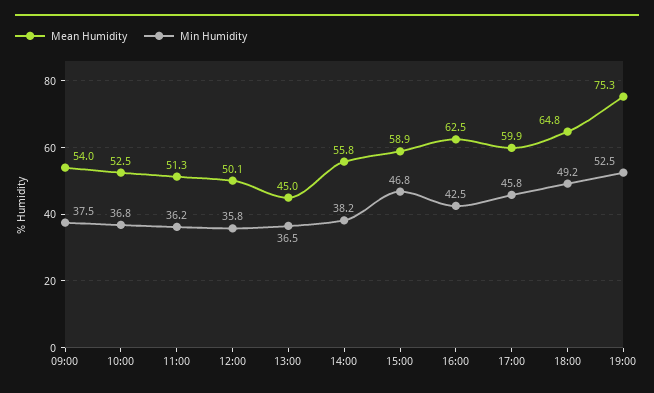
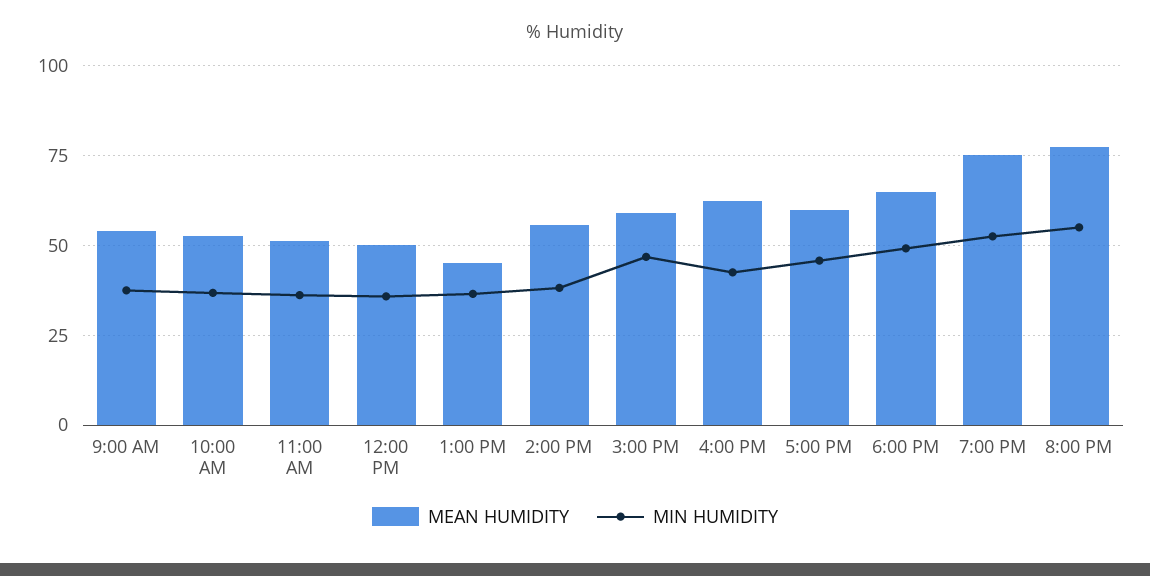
Mean Humidity, 8:00 PM: none -> 77.5
Min Humidity, 8:00 PM: none -> 55

